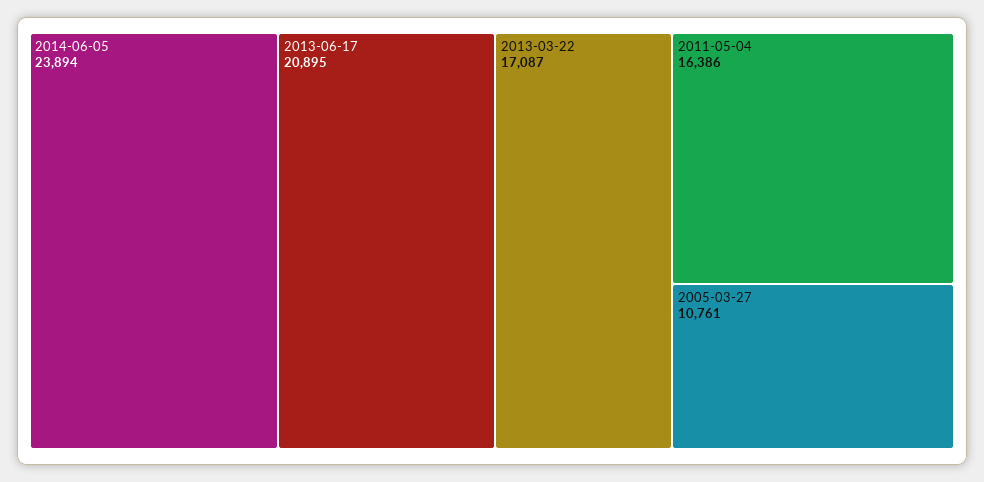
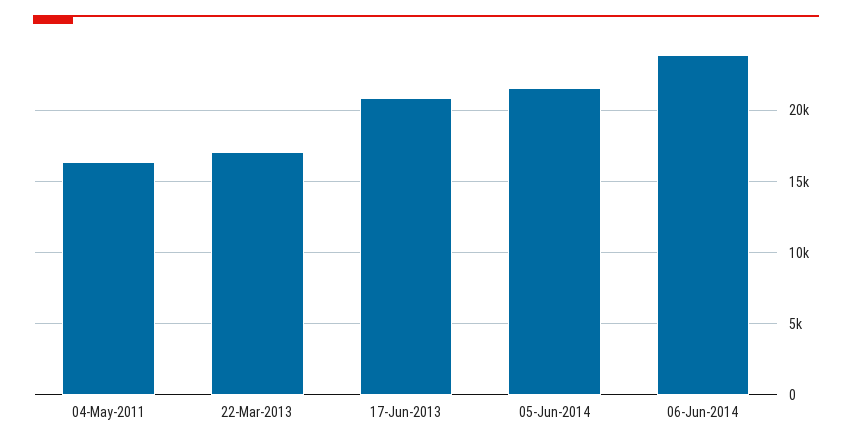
2014-06-05: 23894 -> 21500
2005-03-27: 10761 -> none
06-Jun-2014: none -> 24000

